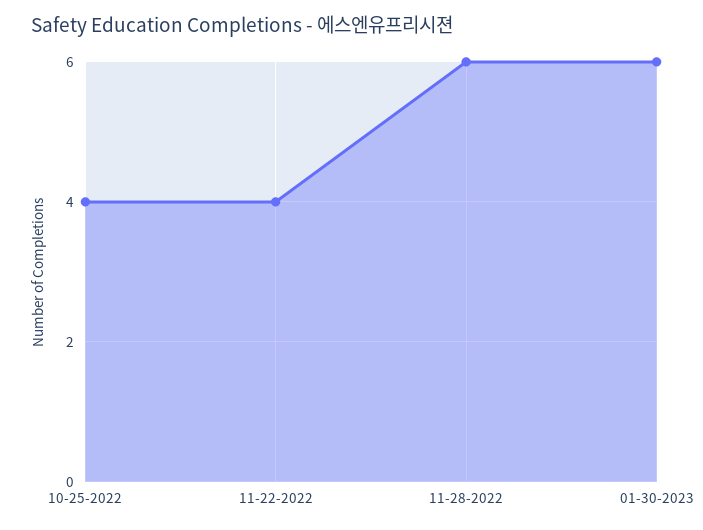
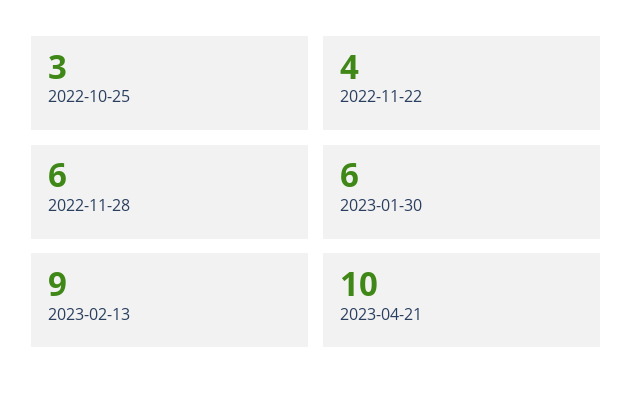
10-25-2022: 4 -> 3
2023-02-13: none -> 9
2023-04-21: none -> 10

